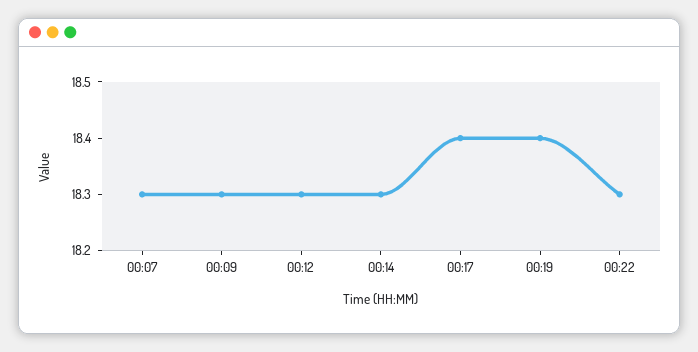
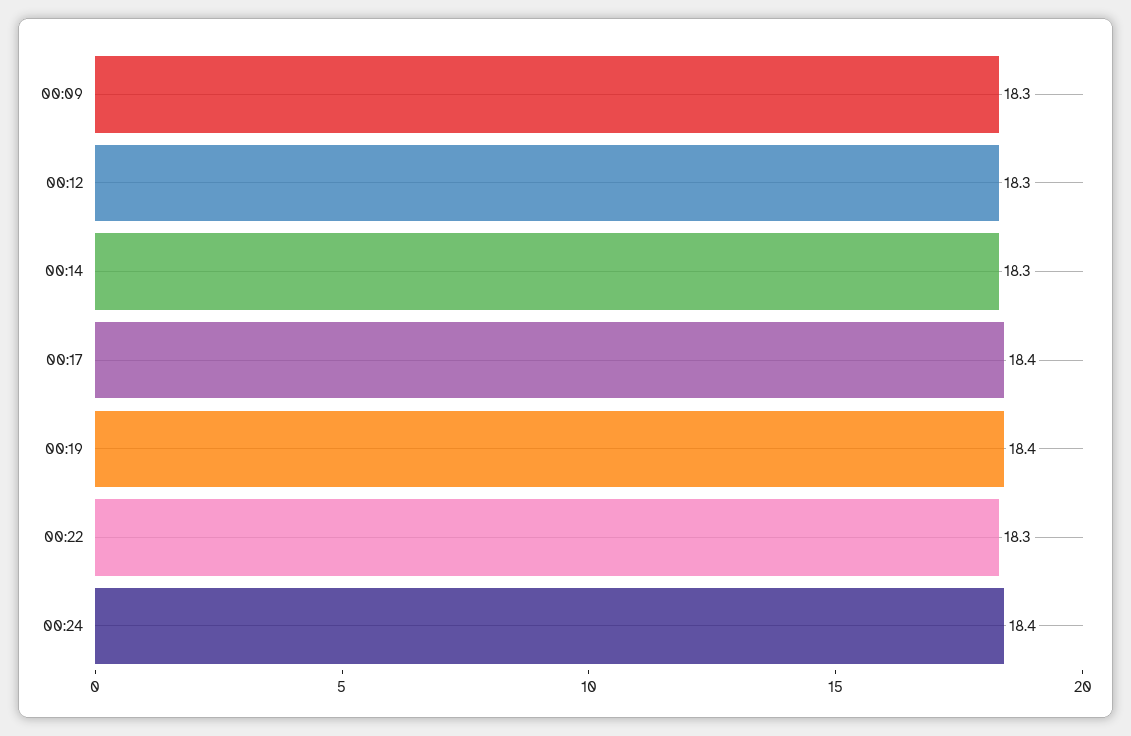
00:07: 18.3 -> none
00:24: none -> 18.4

